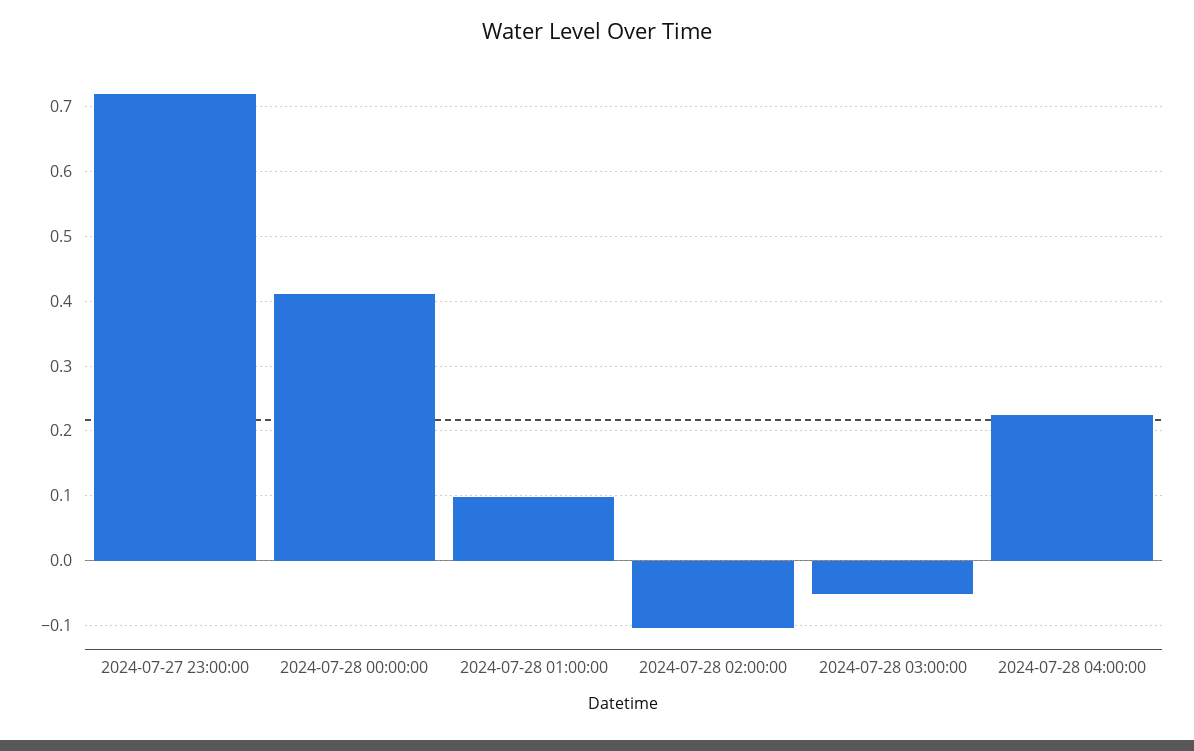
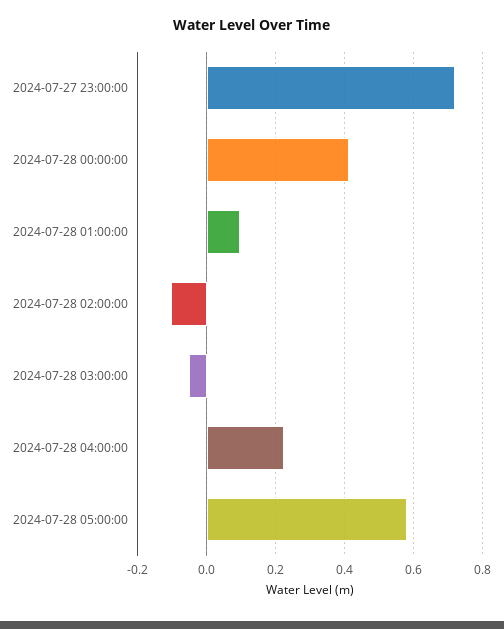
2024-07-28 05:00:00: none -> 0.58

